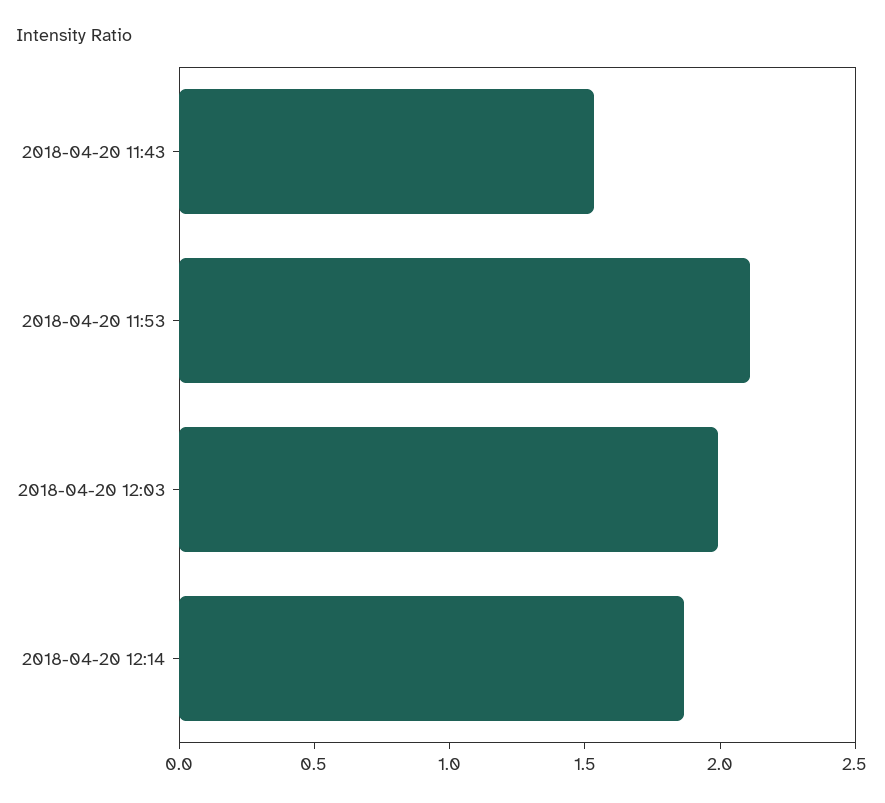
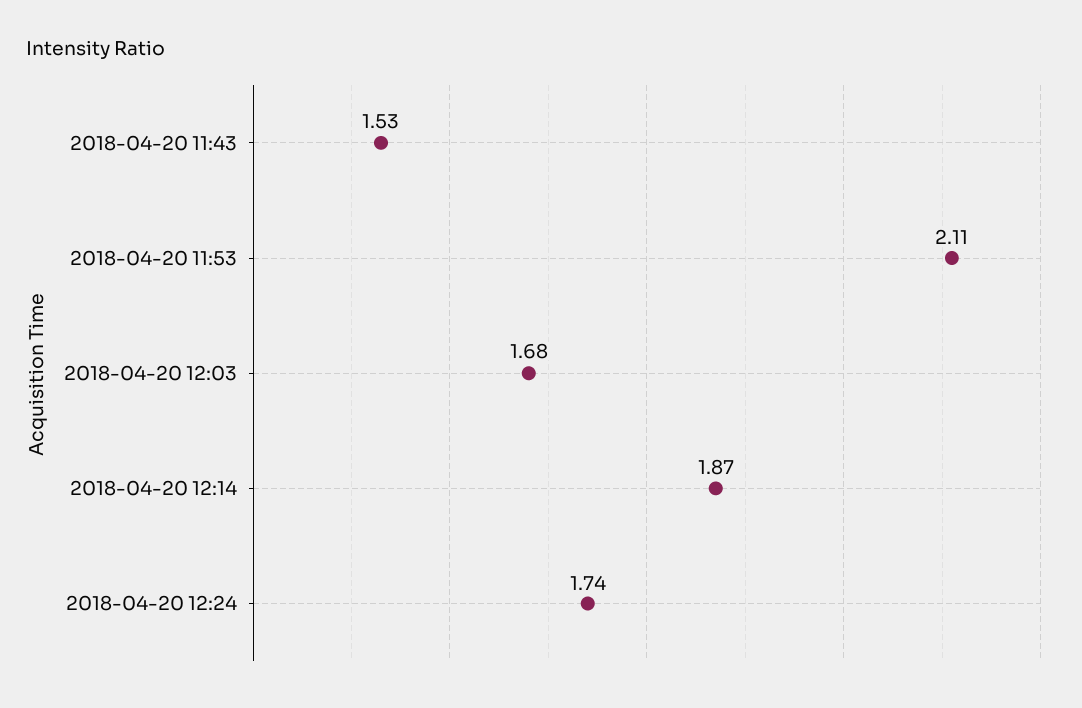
2018-04-20 12:03: 2 -> 1.68
2018-04-20 12:24: none -> 1.74

